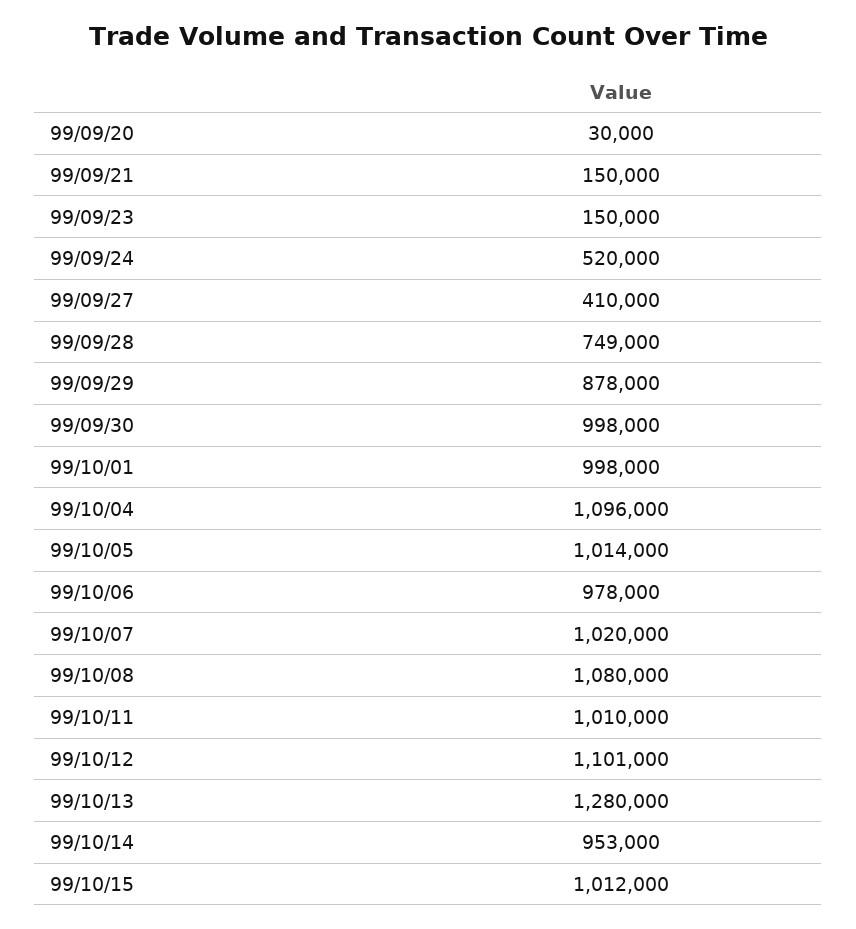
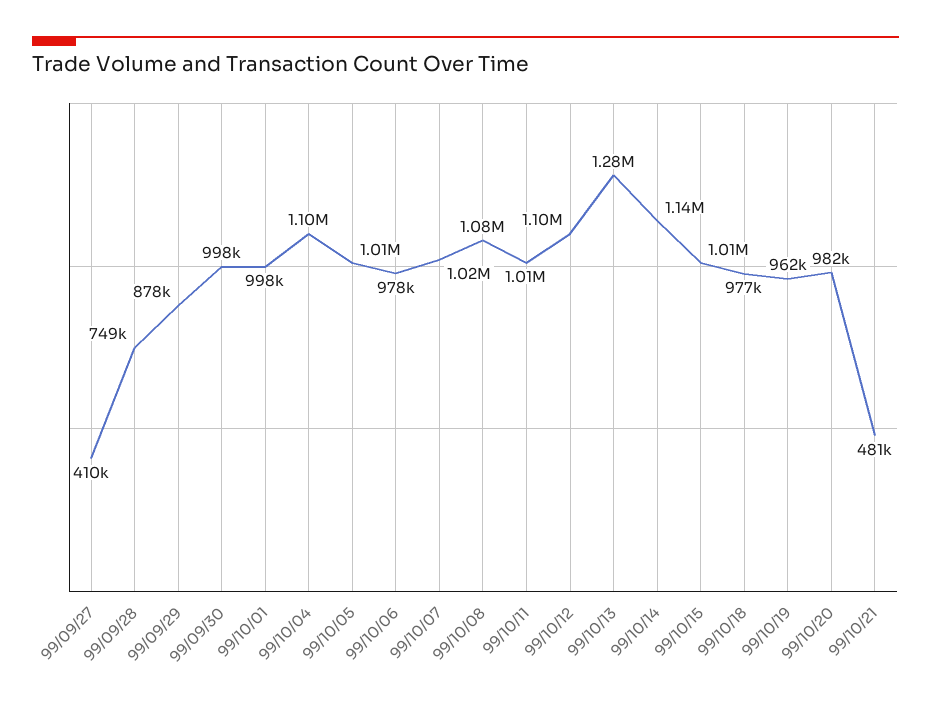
99/09/20: 30000 -> none
99/09/21: 150000 -> none
99/09/23: 150000 -> none
99/09/24: 520000 -> none
99/10/14: 953000 -> 1140000
99/10/18: none -> 977000
99/10/19: none -> 962000
99/10/20: none -> 982000
99/10/21: none -> 481000

